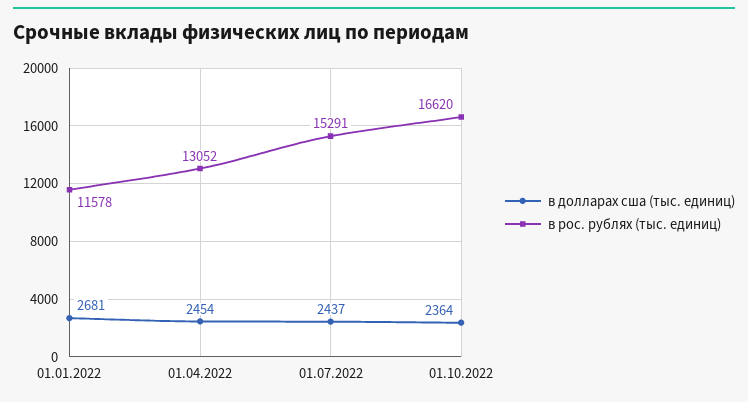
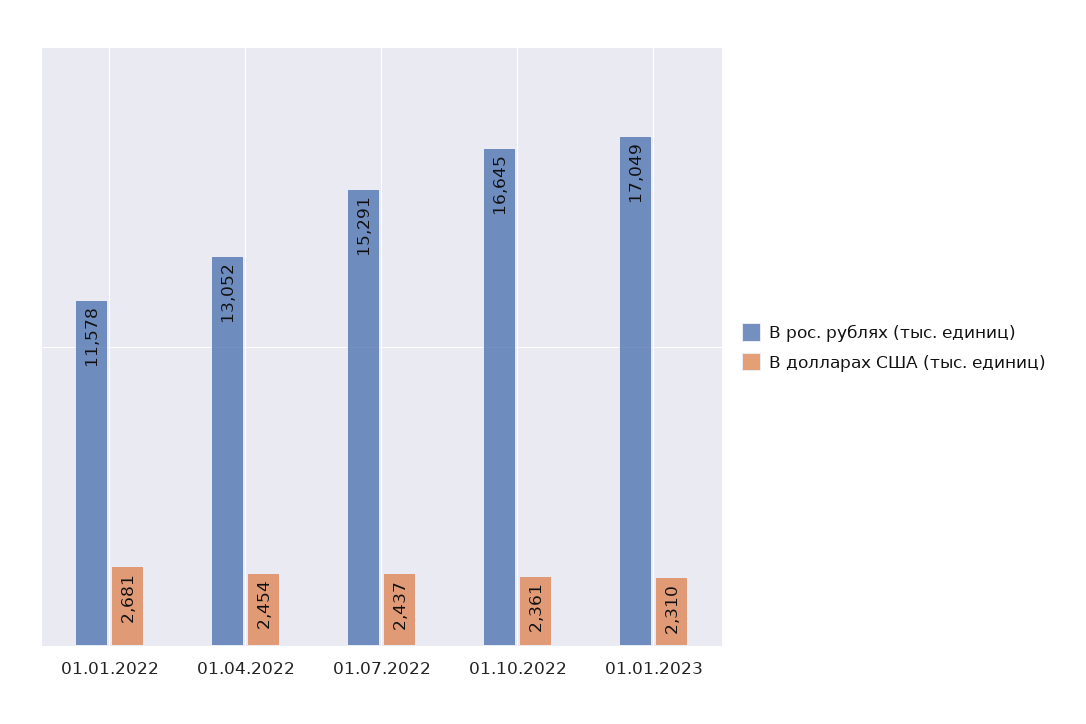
в долларах сша (тыс. единиц), 01.10.2022: 2364 -> 2361
в рос. рублях (тыс. единиц), 01.10.2022: 16620 -> 16645
в рос. рублях (тыс. единиц), 01.01.2023: none -> 17049
в долларах сша (тыс. единиц), 01.01.2023: none -> 2310

